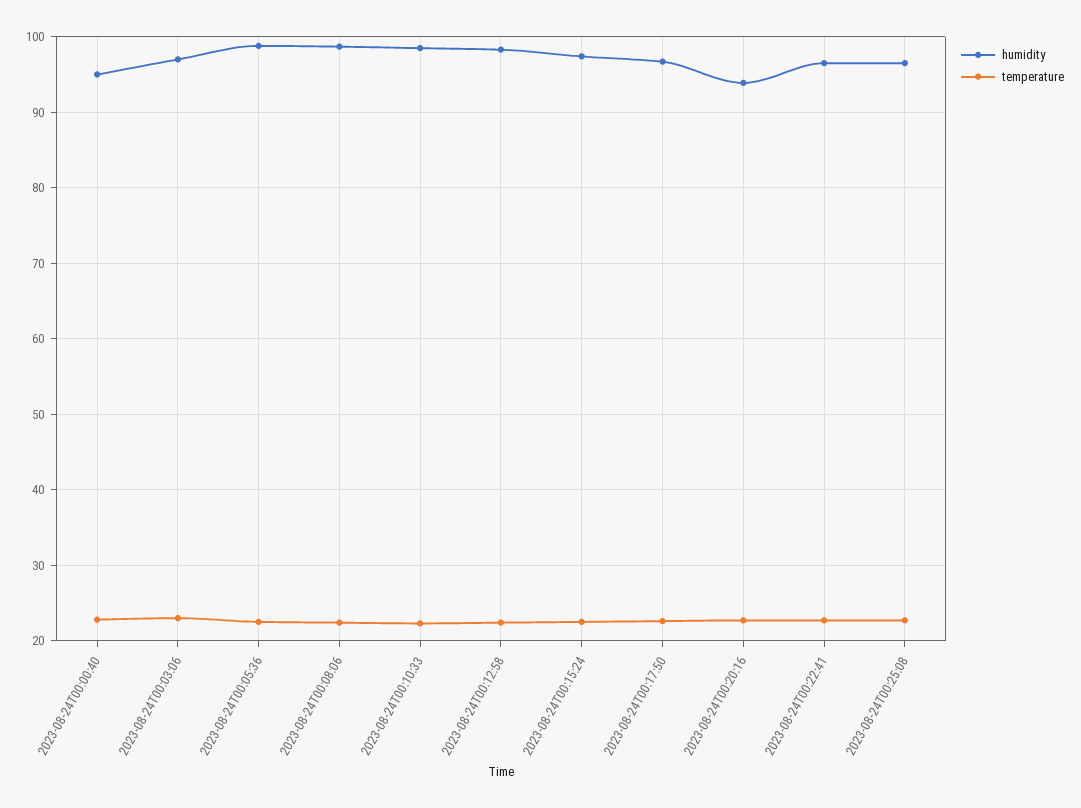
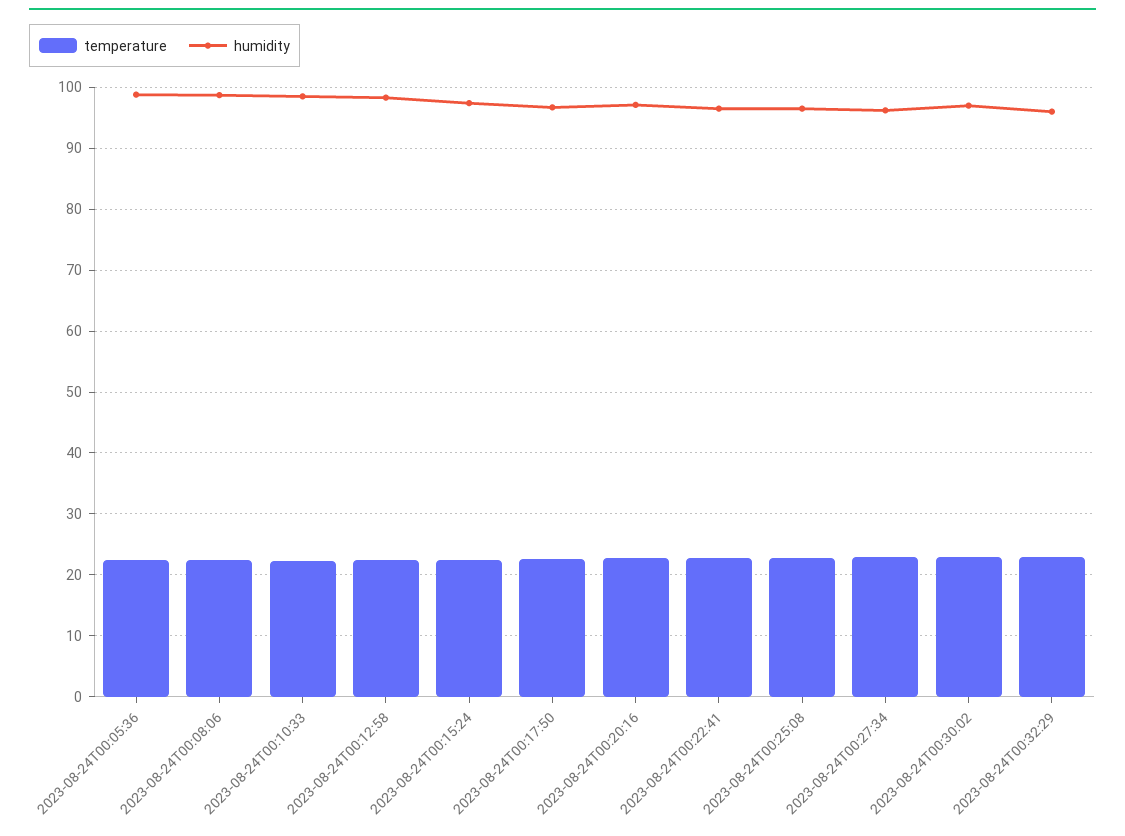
humidity, 2023-08-24T00:00:40: 95 -> none
temperature, 2023-08-24T00:00:40: 23 -> none
humidity, 2023-08-24T00:03:06: 97 -> none
temperature, 2023-08-24T00:03:06: 23 -> none
humidity, 2023-08-24T00:20:16: 94 -> 97
temperature, 2023-08-24T00:27:34: none -> 23
humidity, 2023-08-24T00:27:34: none -> 96
temperature, 2023-08-24T00:30:02: none -> 23
humidity, 2023-08-24T00:30:02: none -> 97
temperature, 2023-08-24T00:32:29: none -> 23
humidity, 2023-08-24T00:32:29: none -> 96

